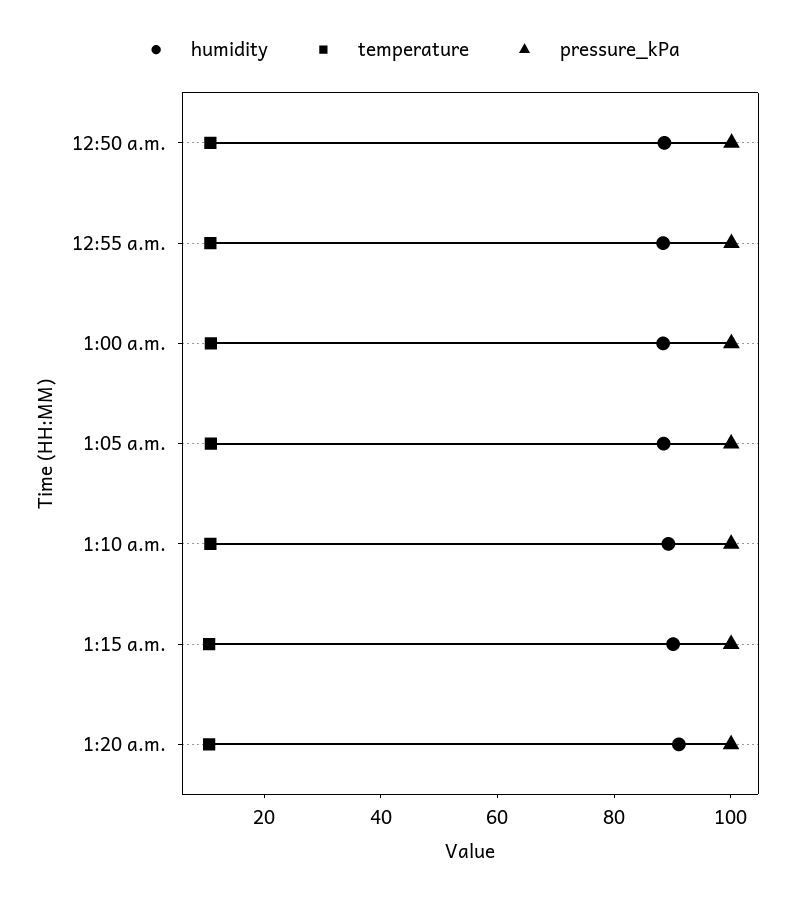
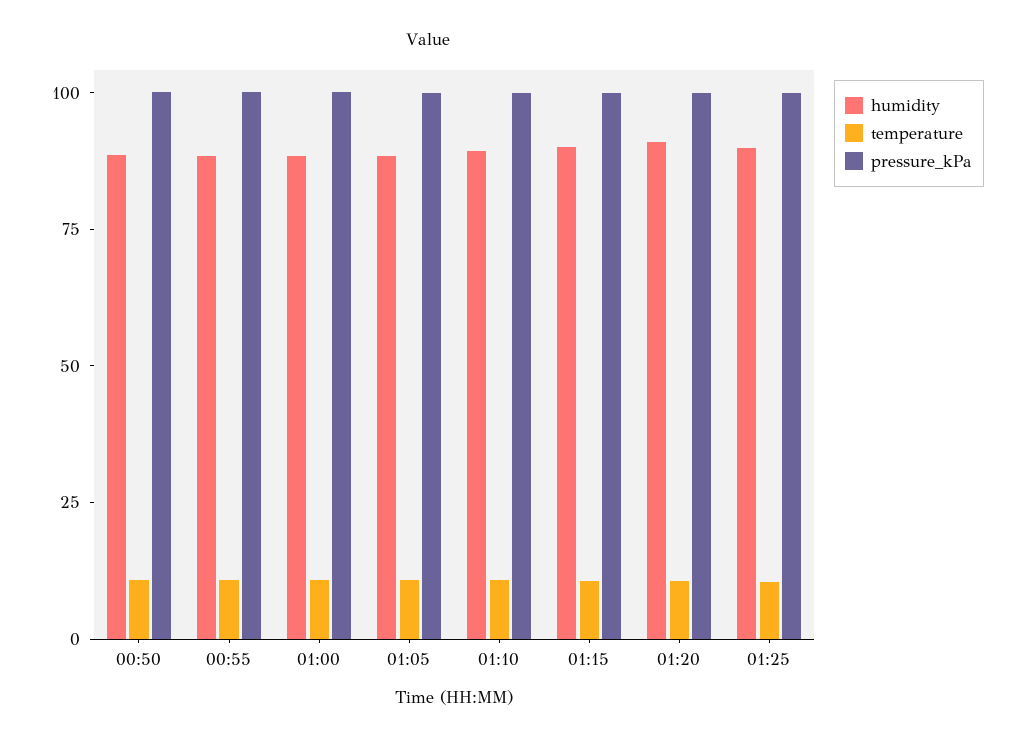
humidity, 01:25: none -> 90
temperature, 01:25: none -> 10
pressure_kPa, 01:25: none -> 100

